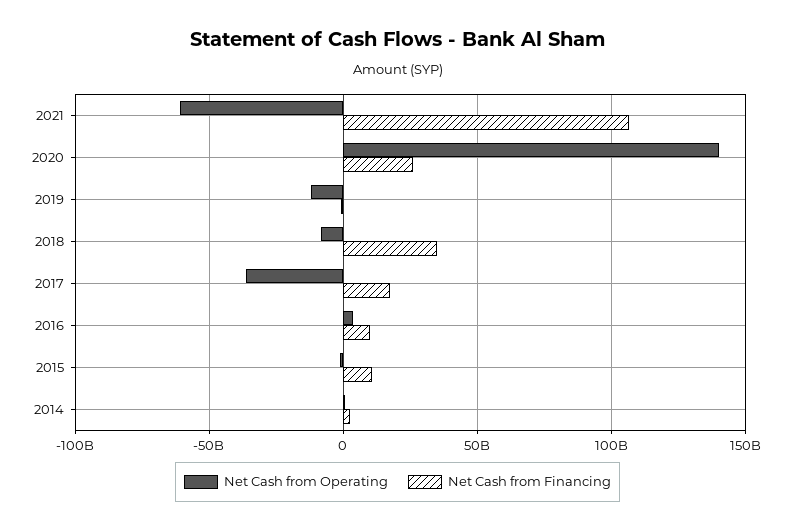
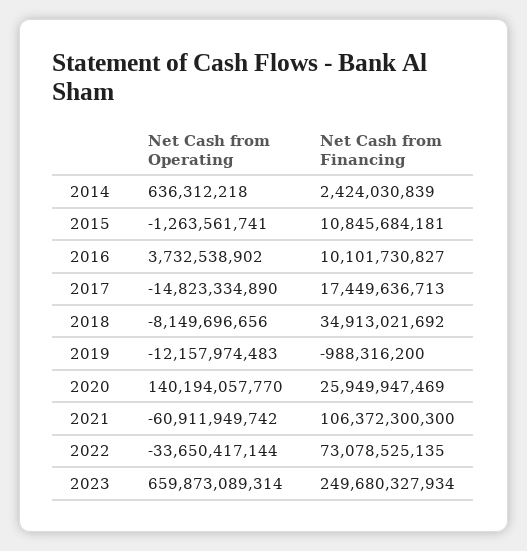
Net Cash from Operating, 2017: -35000000000 -> -14823334890
Net Cash from Operating, 2022: none -> -33650417144
Net Cash from Financing, 2022: none -> 73078525135
Net Cash from Operating, 2023: none -> 659873089314
Net Cash from Financing, 2023: none -> 249680327934

